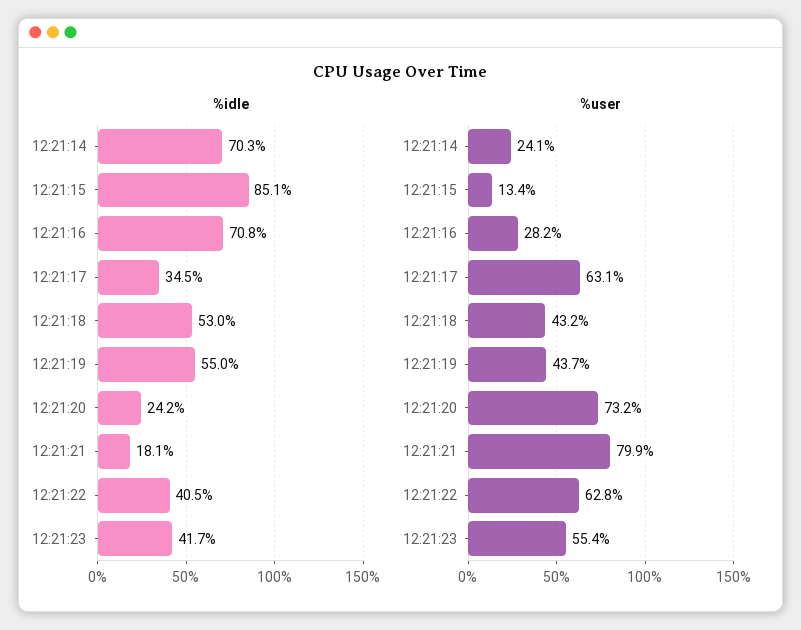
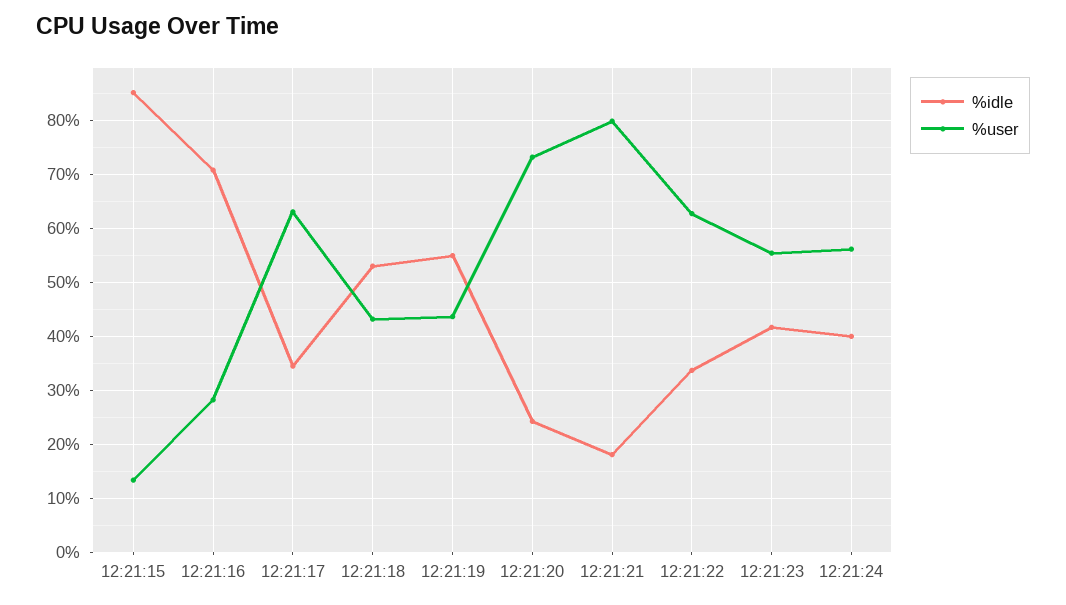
%idle, 12:21:14: 70.3 -> none
%idle, 12:21:22: 40.5 -> 34
%user, 12:21:14: 24.1 -> none
%idle, 12:21:24: none -> 40
%user, 12:21:24: none -> 56

